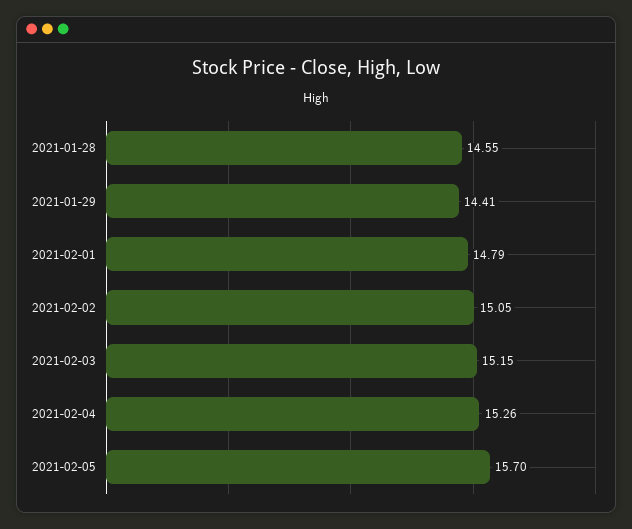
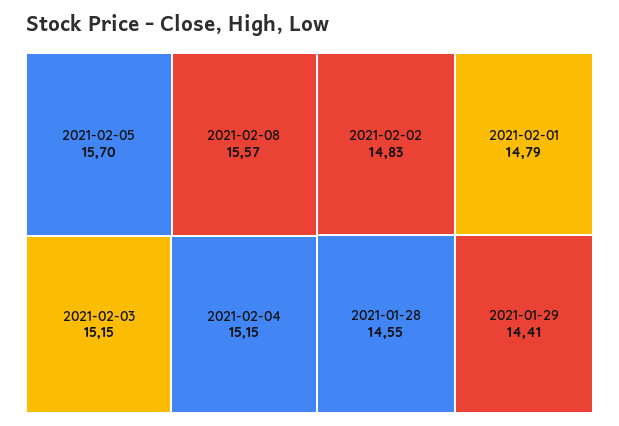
2021-02-02: 15.05 -> 14.83
2021-02-04: 15.26 -> 15.15
2021-02-08: none -> 15.57

